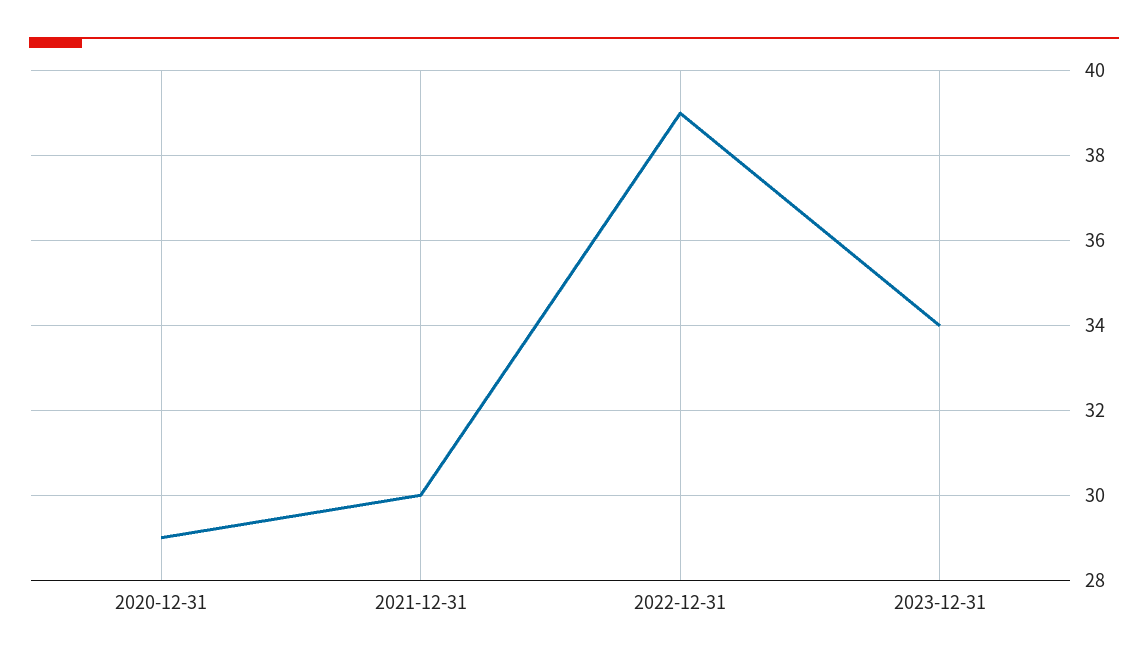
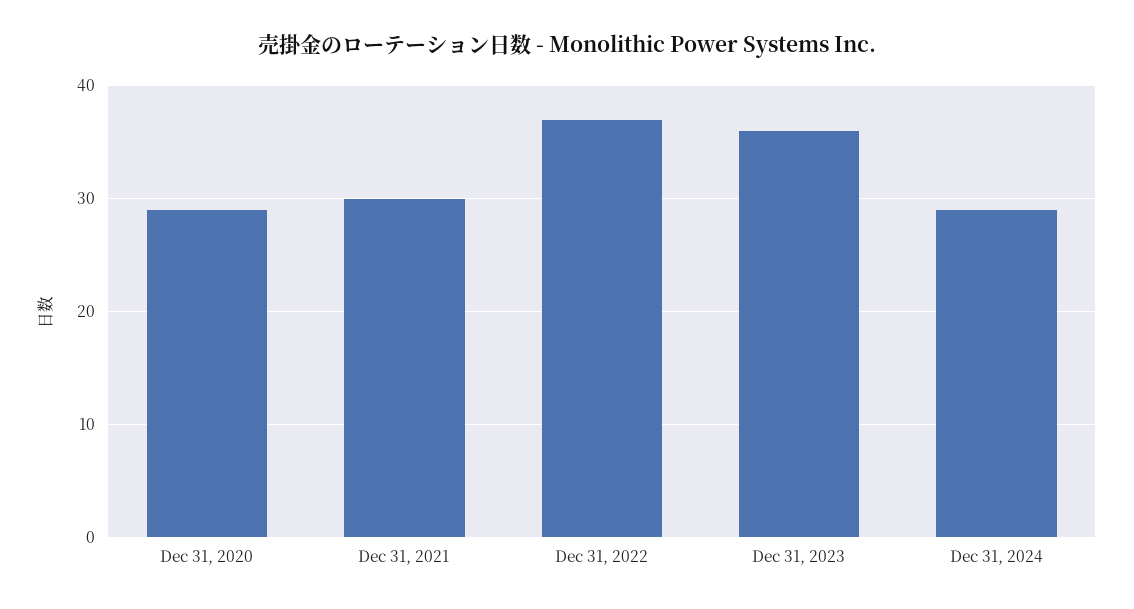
2022-12-31: 39 -> 37
2023-12-31: 34 -> 36
Dec 31, 2024: none -> 29

